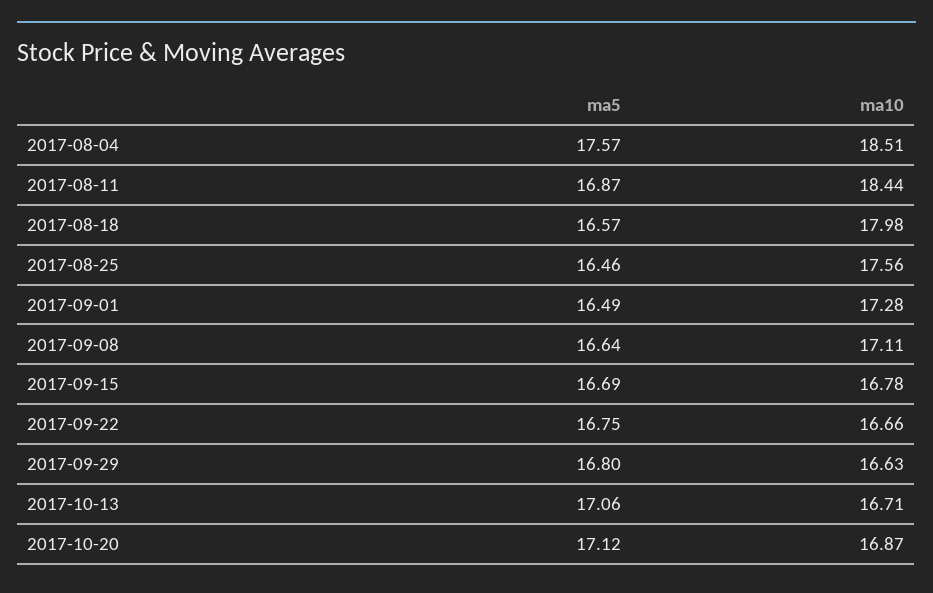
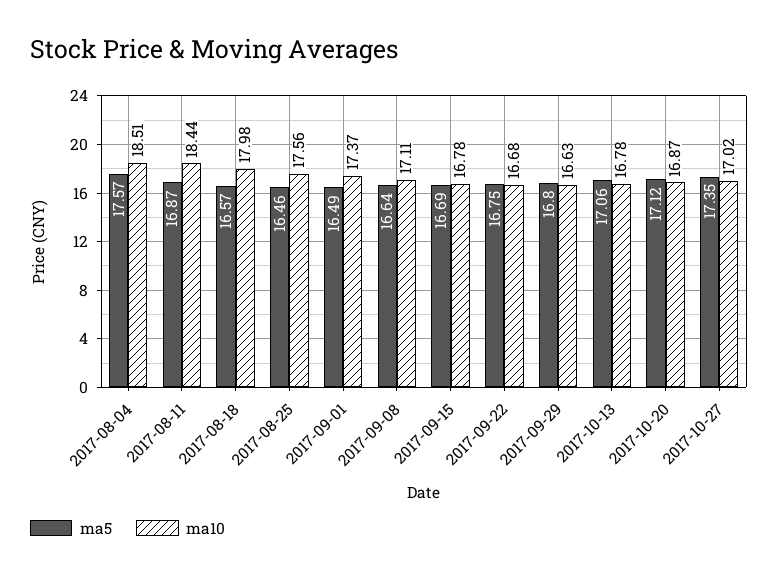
ma10, 2017-09-01: 17.28 -> 17.37
ma10, 2017-09-22: 16.66 -> 16.68
ma10, 2017-10-13: 16.71 -> 16.78
ma5, 2017-10-27: none -> 17.35
ma10, 2017-10-27: none -> 17.02

